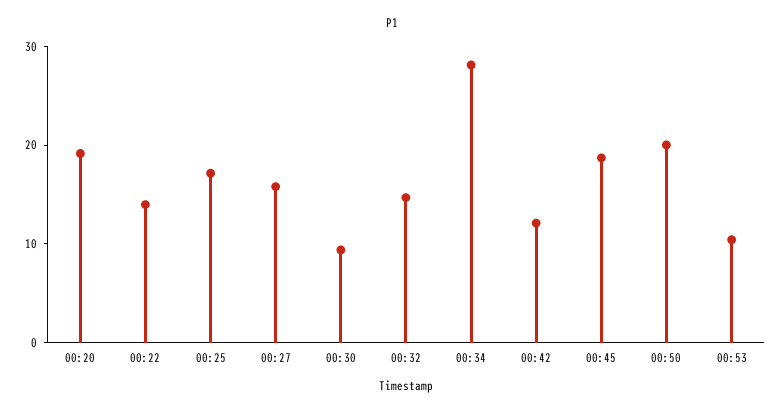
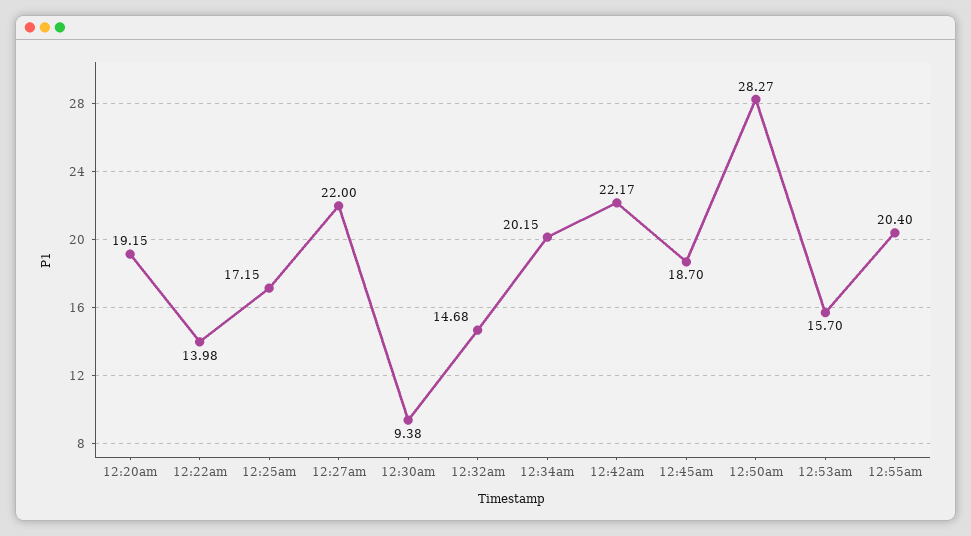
00:27: 16 -> 22
00:34: 28 -> 20.15
00:42: 12 -> 22.17
00:50: 20 -> 28.27
00:53: 10 -> 15.7
12:55am: none -> 20.4

